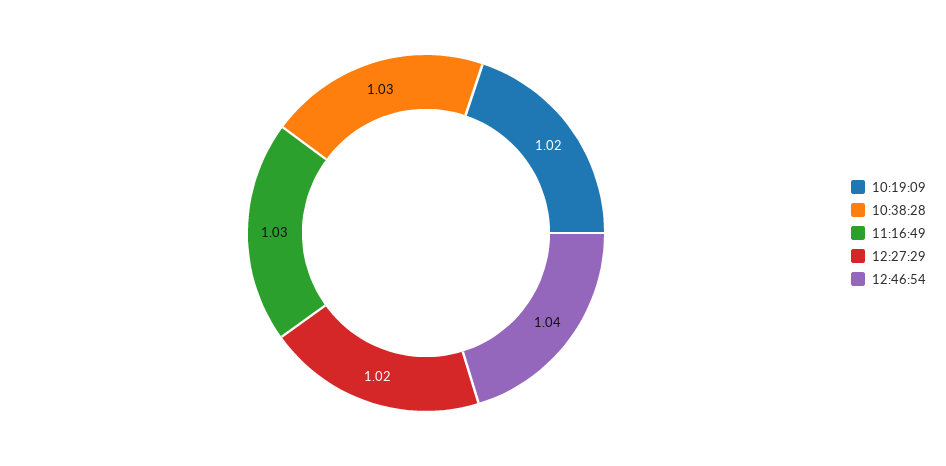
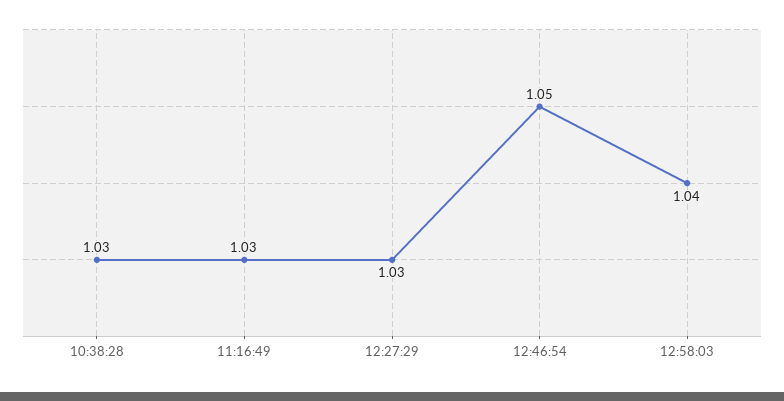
10:19:09: 1.02 -> none
12:27:29: 1.02 -> 1.03
12:46:54: 1.04 -> 1.05
12:58:03: none -> 1.04

